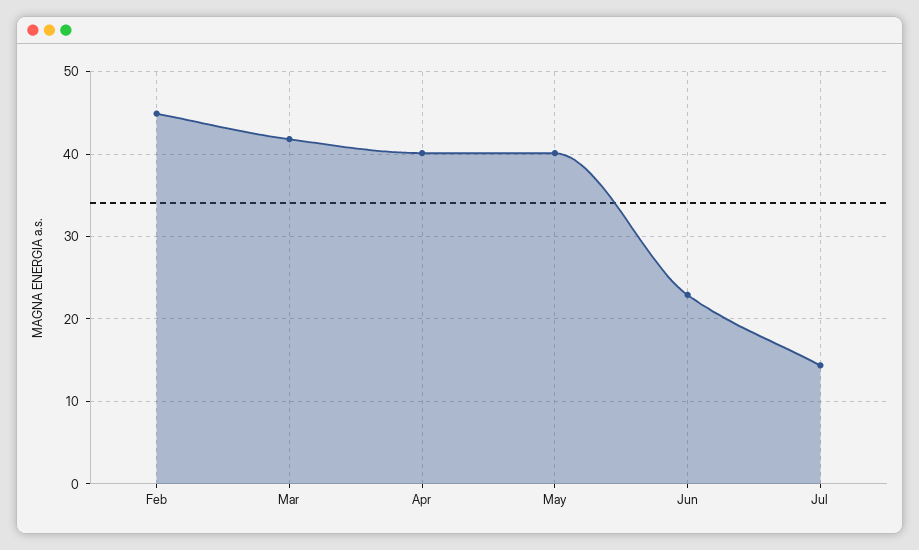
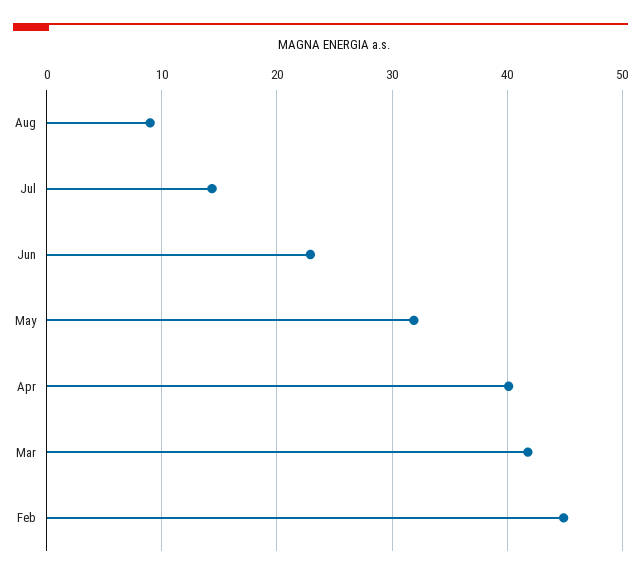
May: 40 -> 32
Aug: none -> 9

